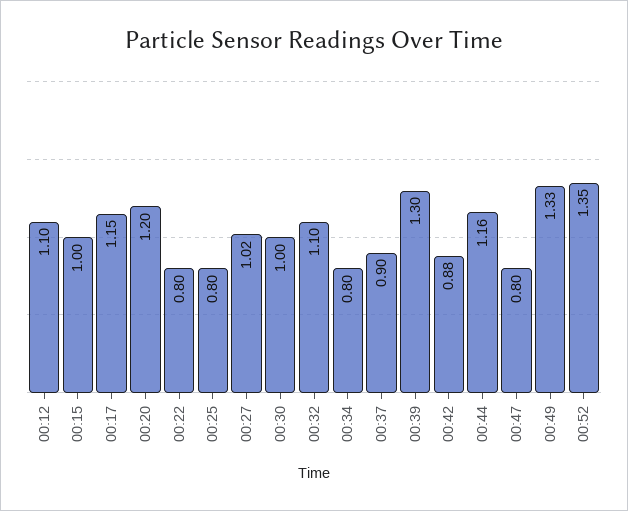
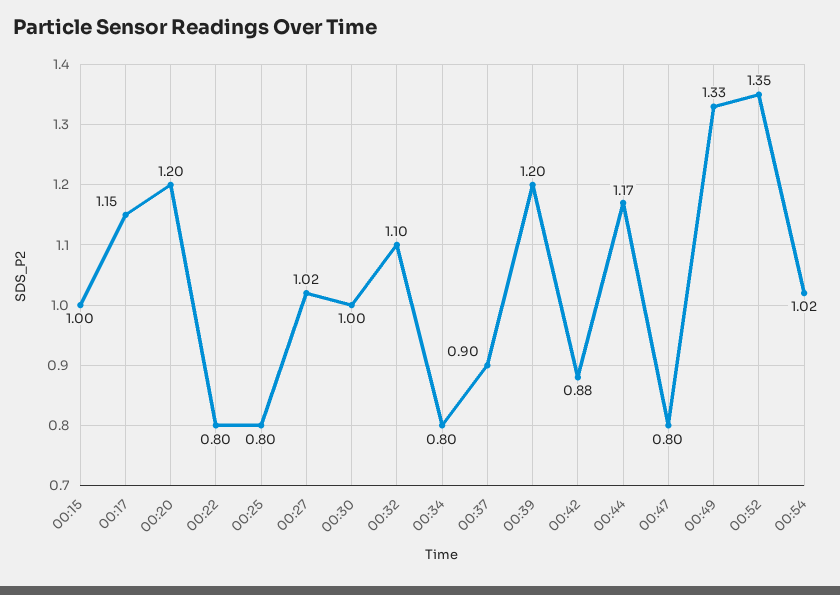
00:12: 1.1 -> none
00:39: 1.3 -> 1.2
00:44: 1.16 -> 1.17
00:54: none -> 1.02

